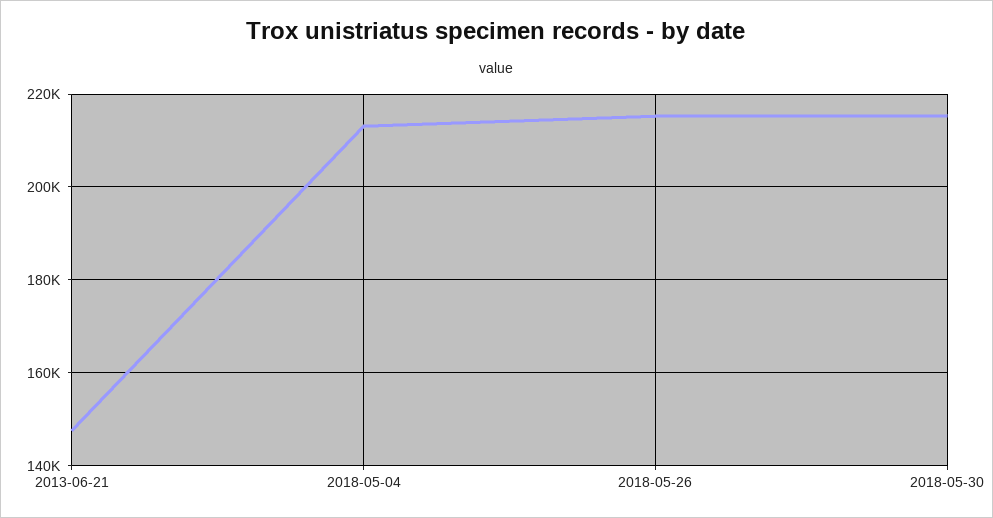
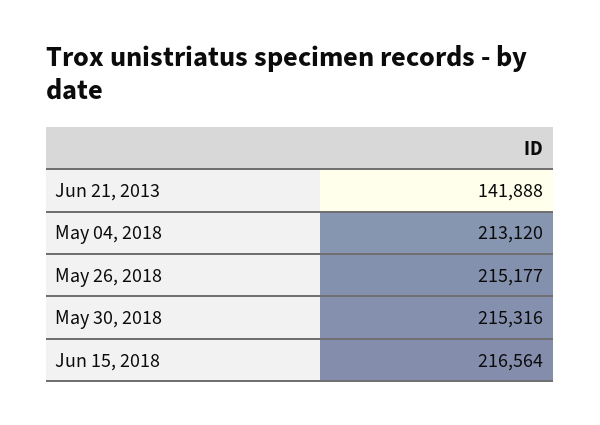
2013-06-21: 148000 -> 141888
Jun 15, 2018: none -> 216564

